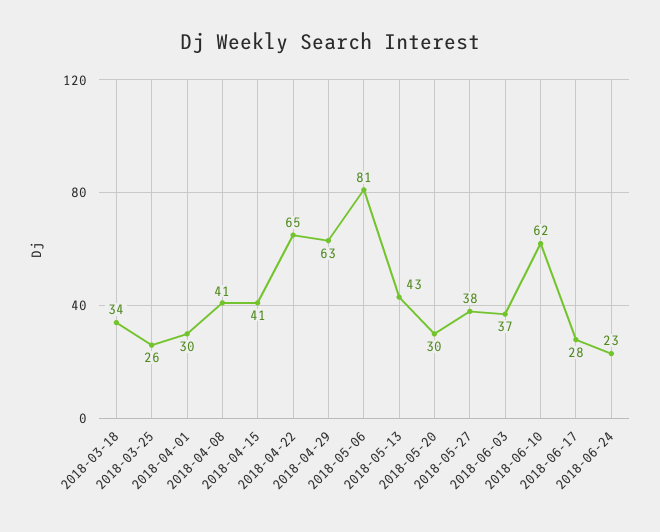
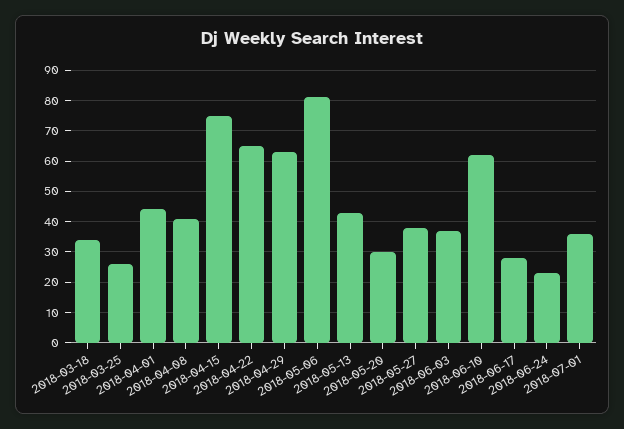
2018-04-01: 30 -> 45
2018-04-15: 41 -> 75
2018-07-01: none -> 35

